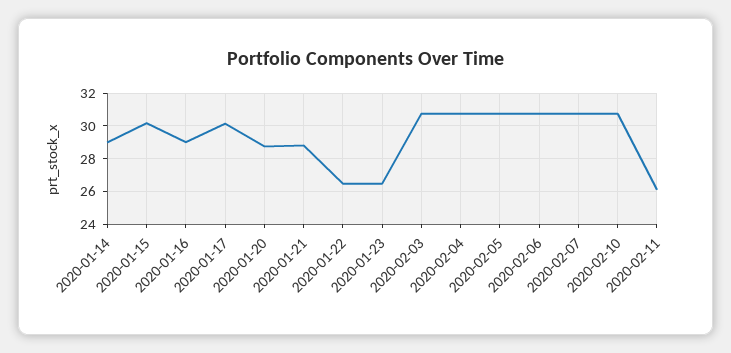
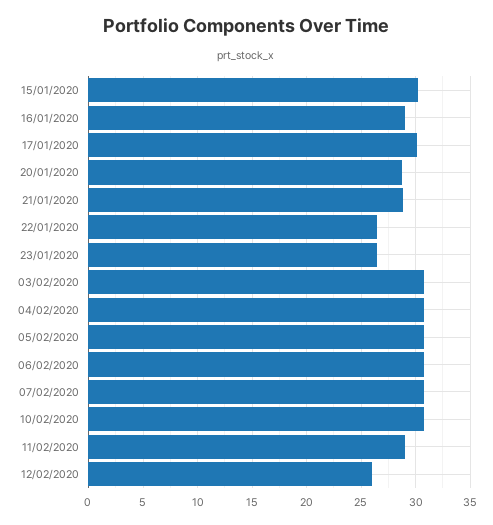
2020-01-14: 29 -> none
2020-02-11: 26 -> 29
12/02/2020: none -> 26

